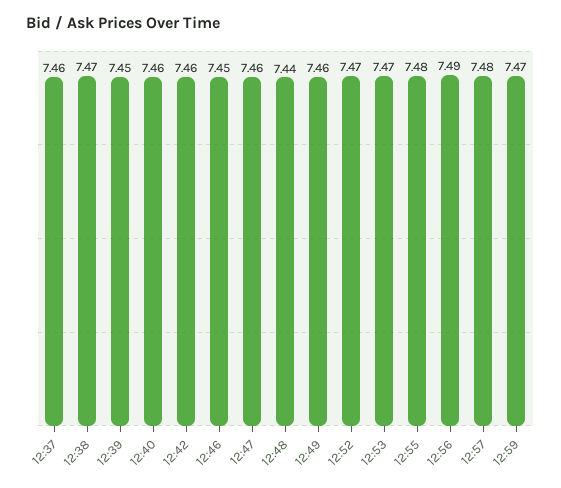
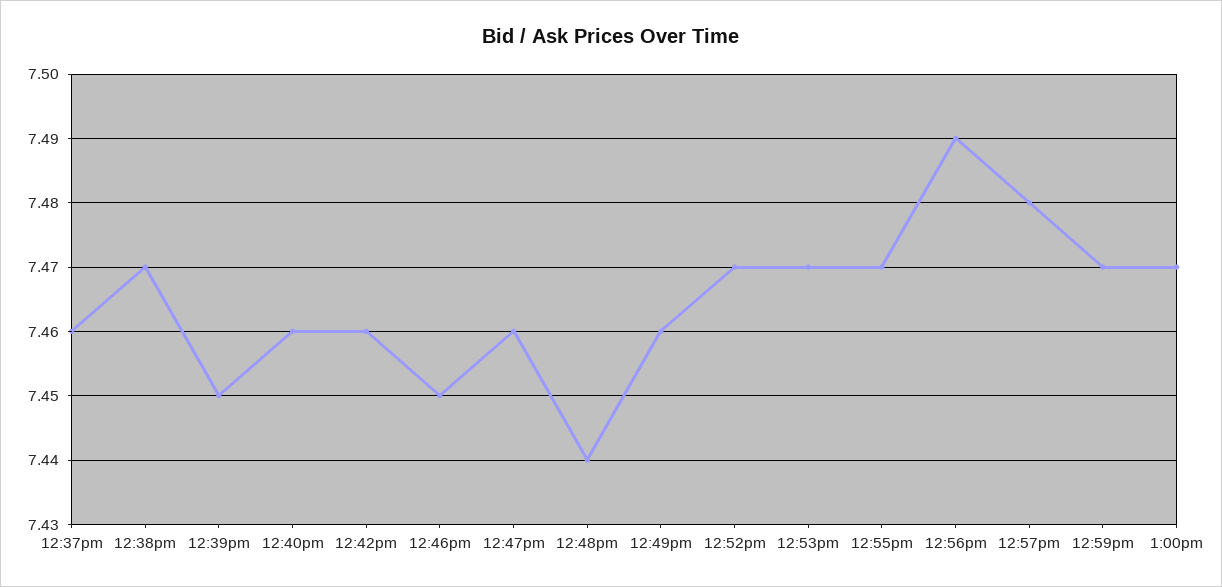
12:55: 7.48 -> 7.47
1:00pm: none -> 7.47

